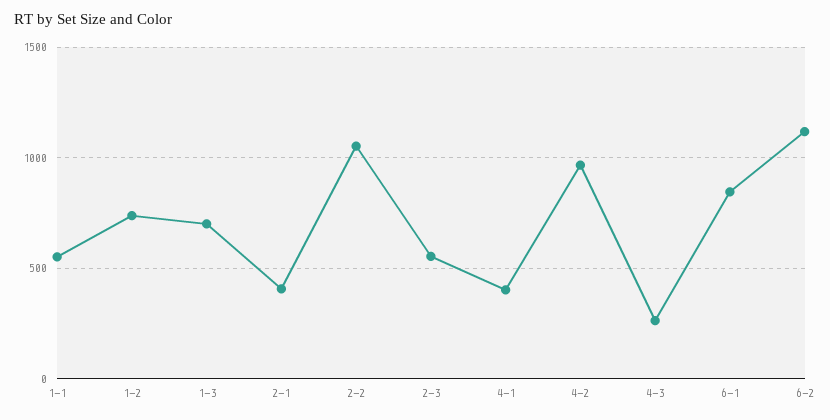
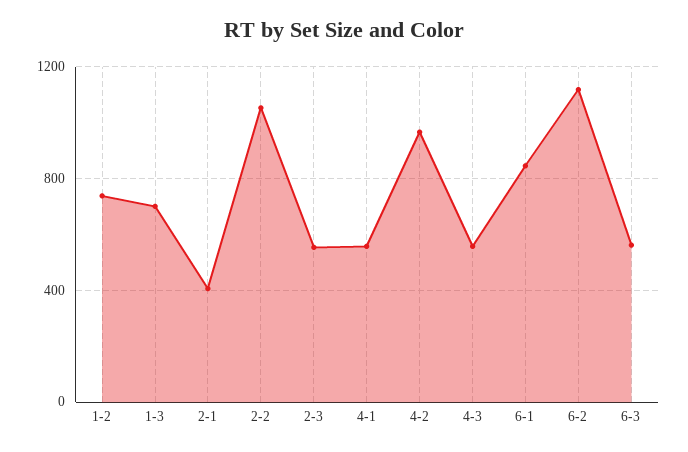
1-1: 550 -> none
4-1: 400 -> 550
4-3: 250 -> 550
6-3: none -> 550

